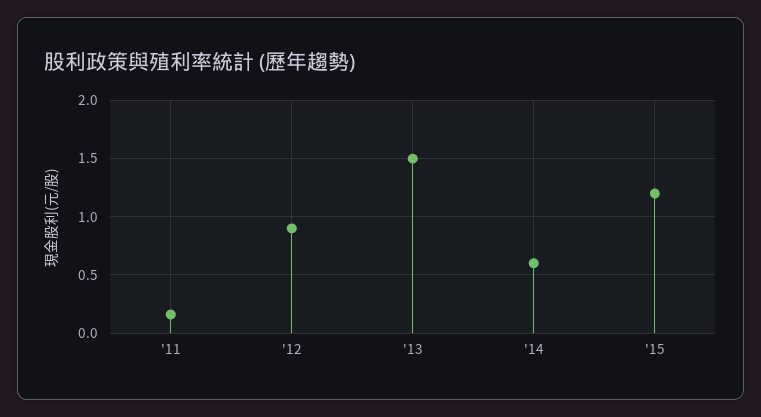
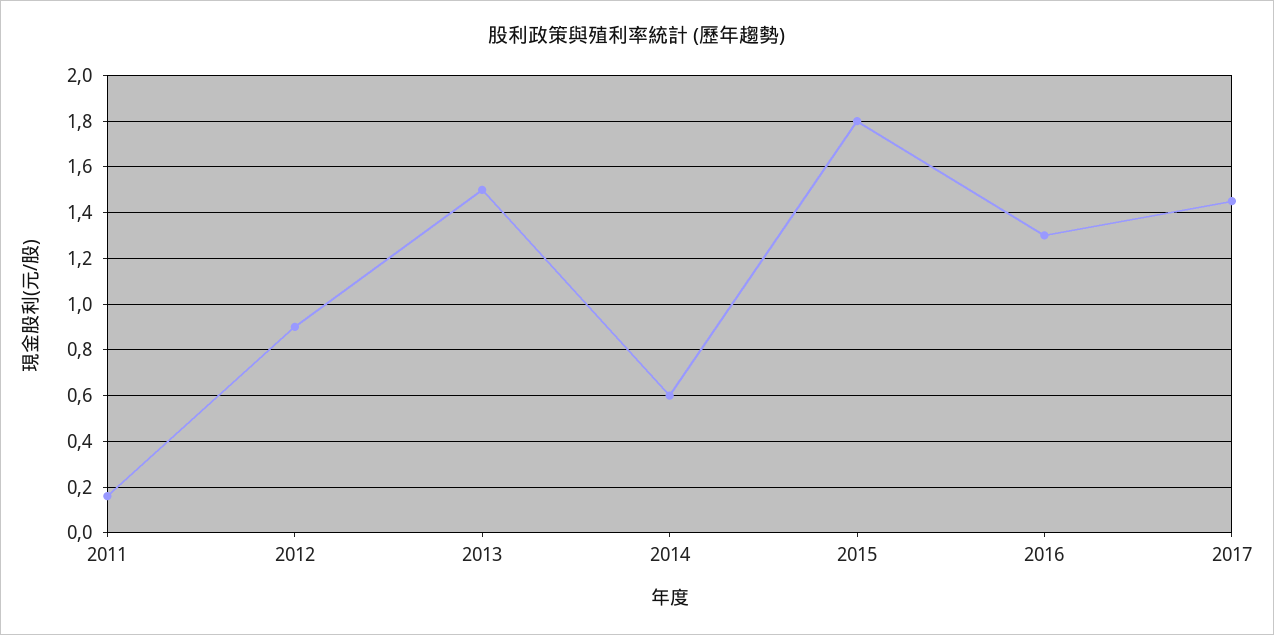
'15: 1.2 -> 1.8
2016: none -> 1.3
2017: none -> 1.45

